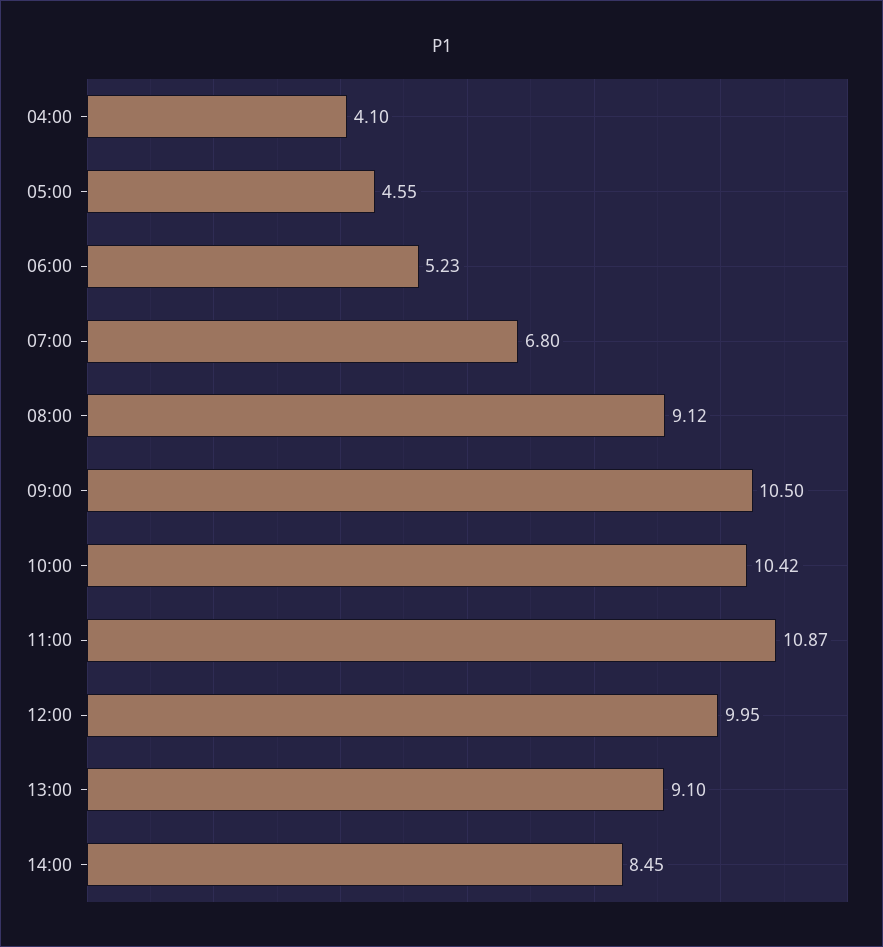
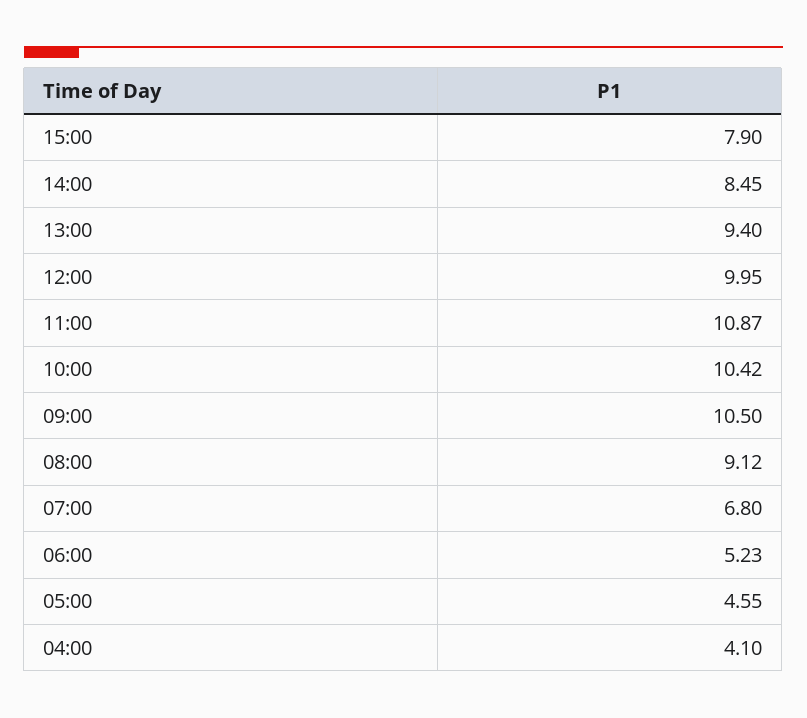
13:00: 9.1 -> 9.4
15:00: none -> 7.9

